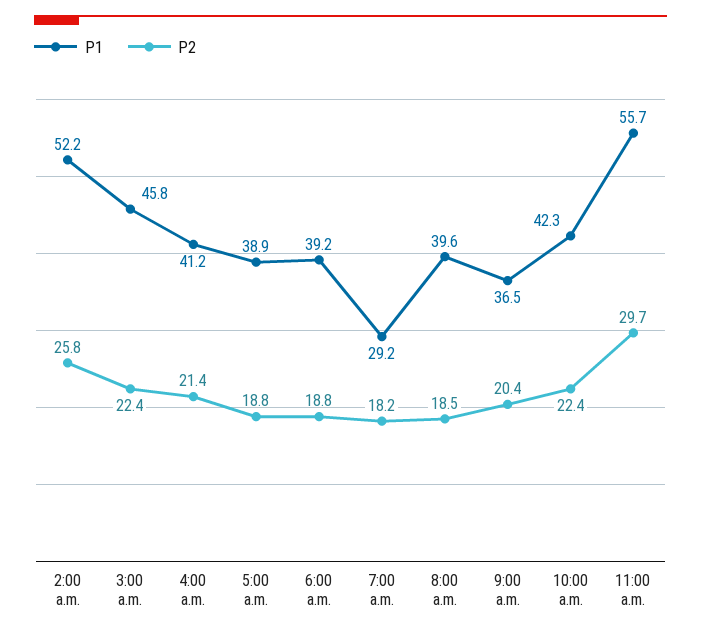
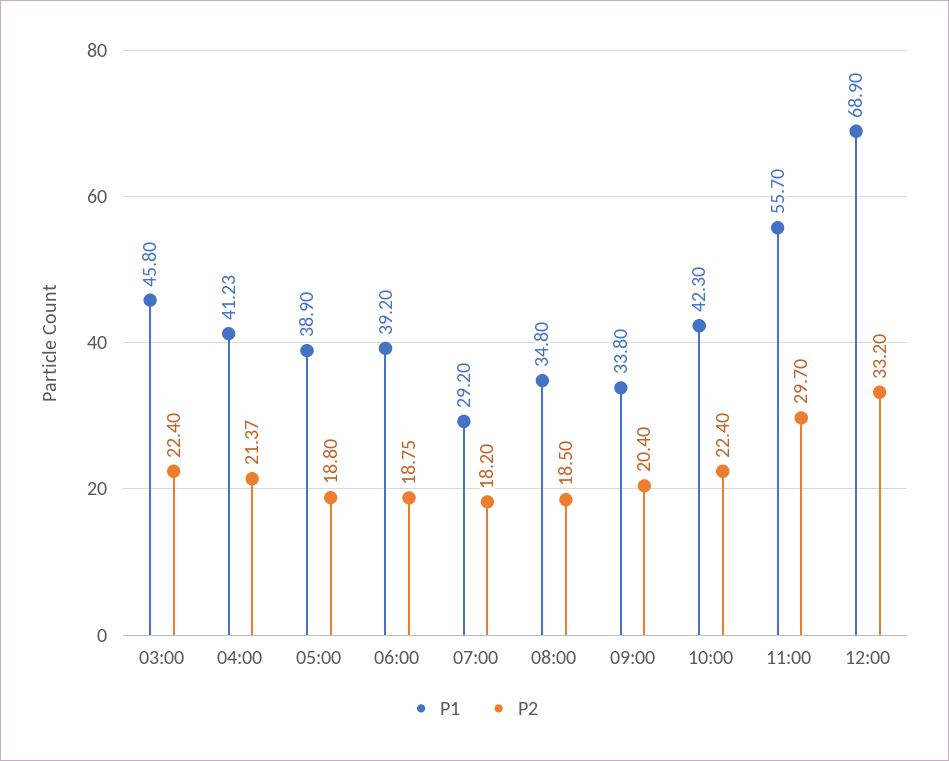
P1, 2:00 a.m.: 52.2 -> none
P2, 2:00 a.m.: 25.8 -> none
P1, 8:00 a.m.: 39.6 -> 34.8
P1, 9:00 a.m.: 36.5 -> 33.8
P1, 12:00: none -> 68.9
P2, 12:00: none -> 33.2

